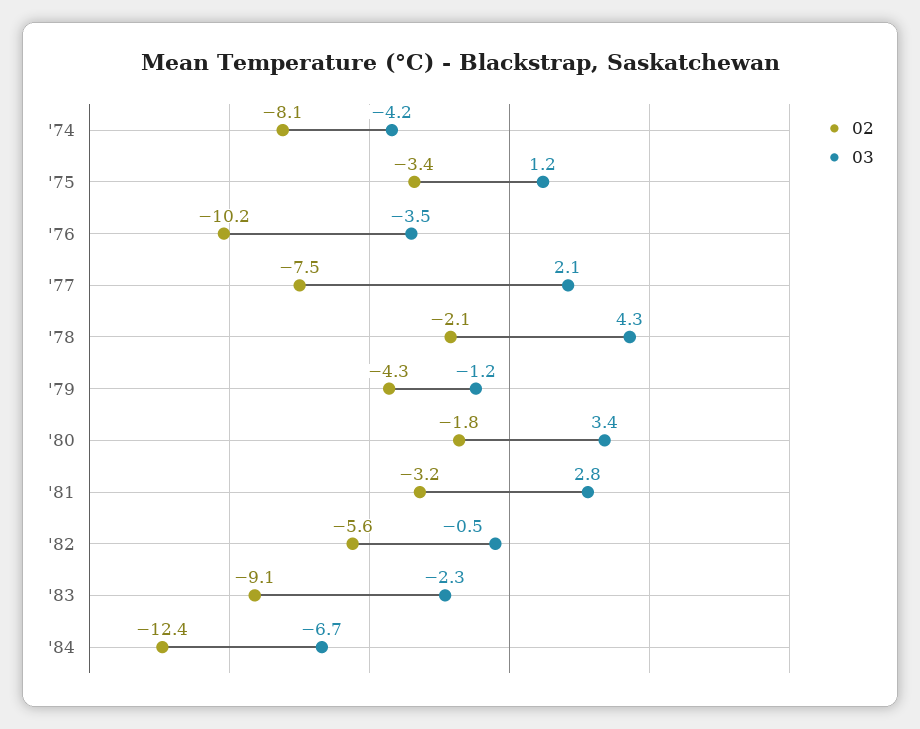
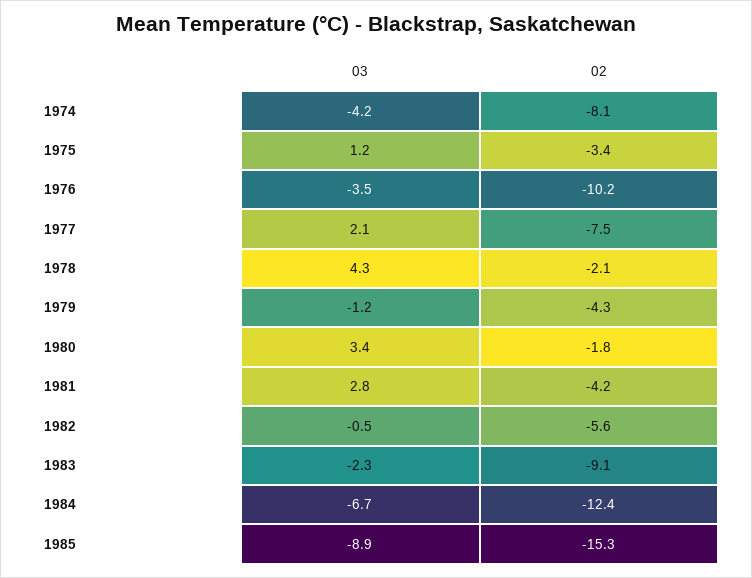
02, '81: -3.2 -> -4.2
03, 1985: none -> -8.9
02, 1985: none -> -15.3

